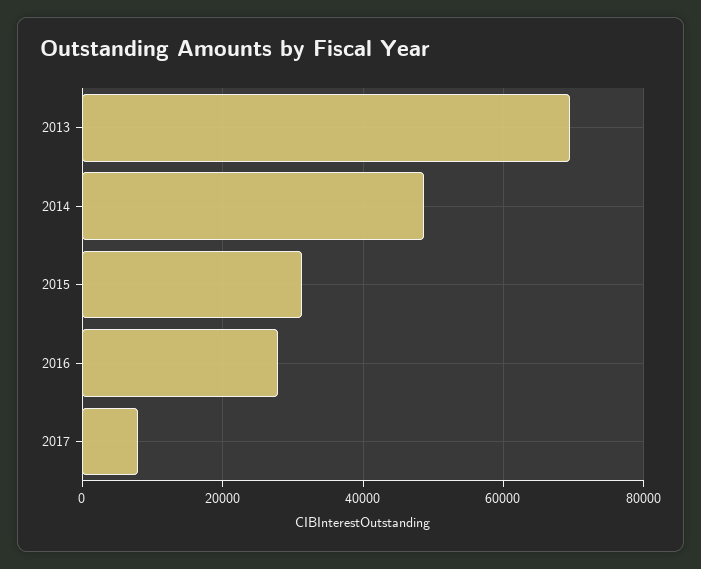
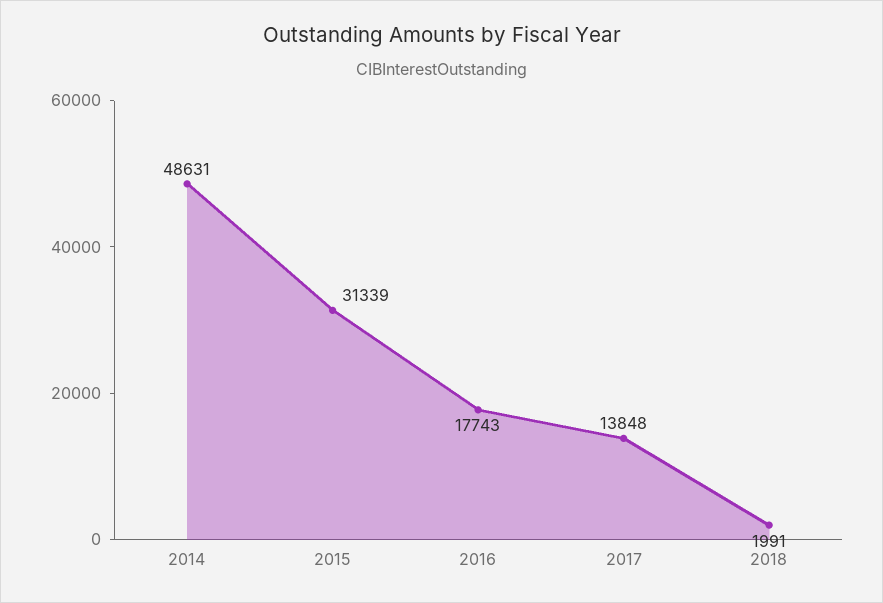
2013: 70000 -> none
2016: 28000 -> 17743
2017: 8000 -> 13848
2018: none -> 1991

